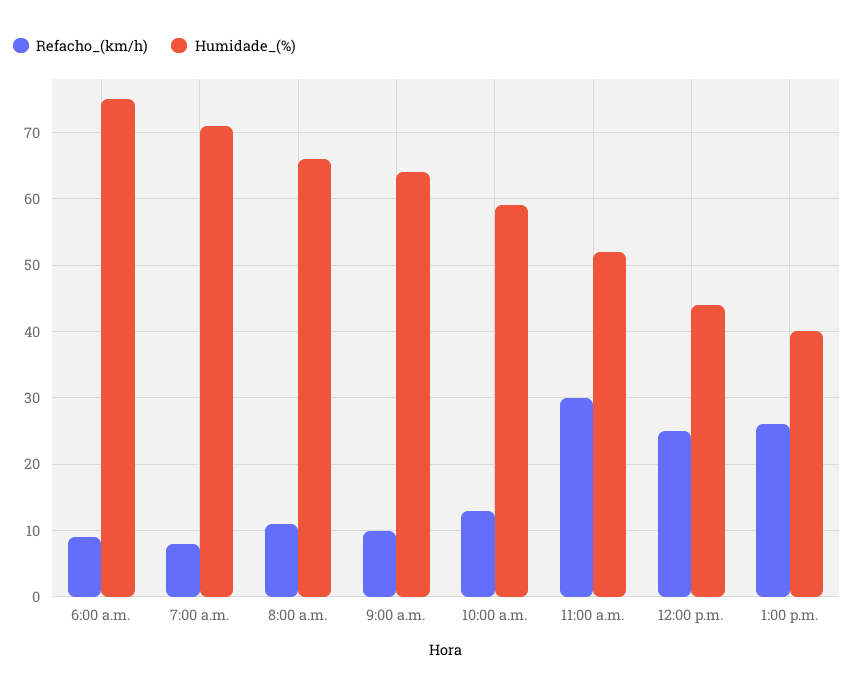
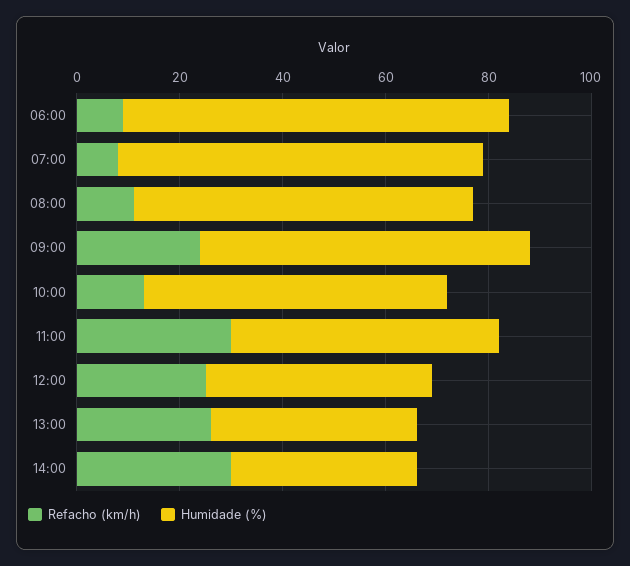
Refacho_(km/h), 9:00 a.m.: 10 -> 25
Refacho_(km/h), 14:00: none -> 30
Humidade_(%), 14:00: none -> 35

